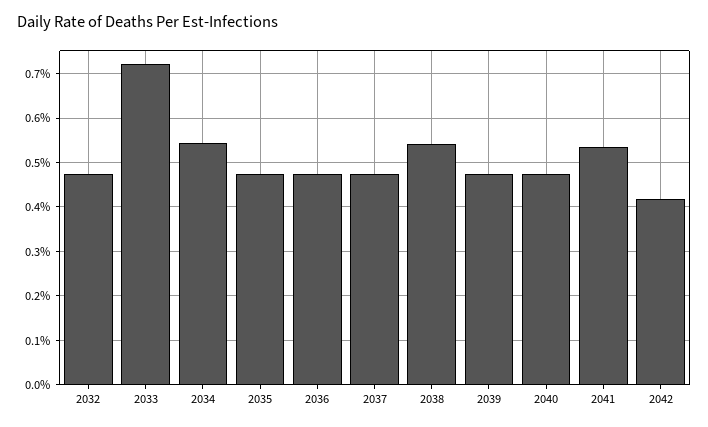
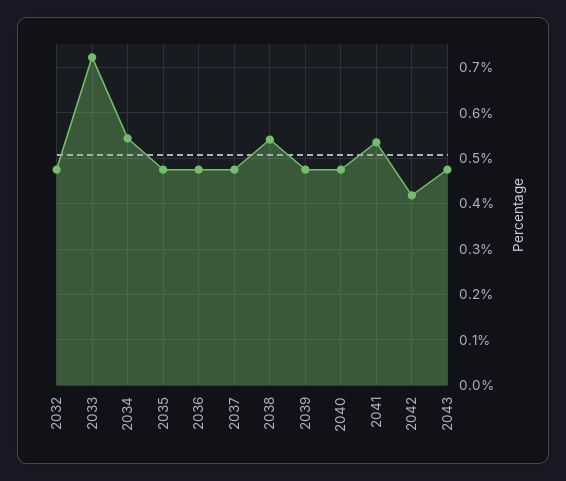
2043: none -> 0.48

